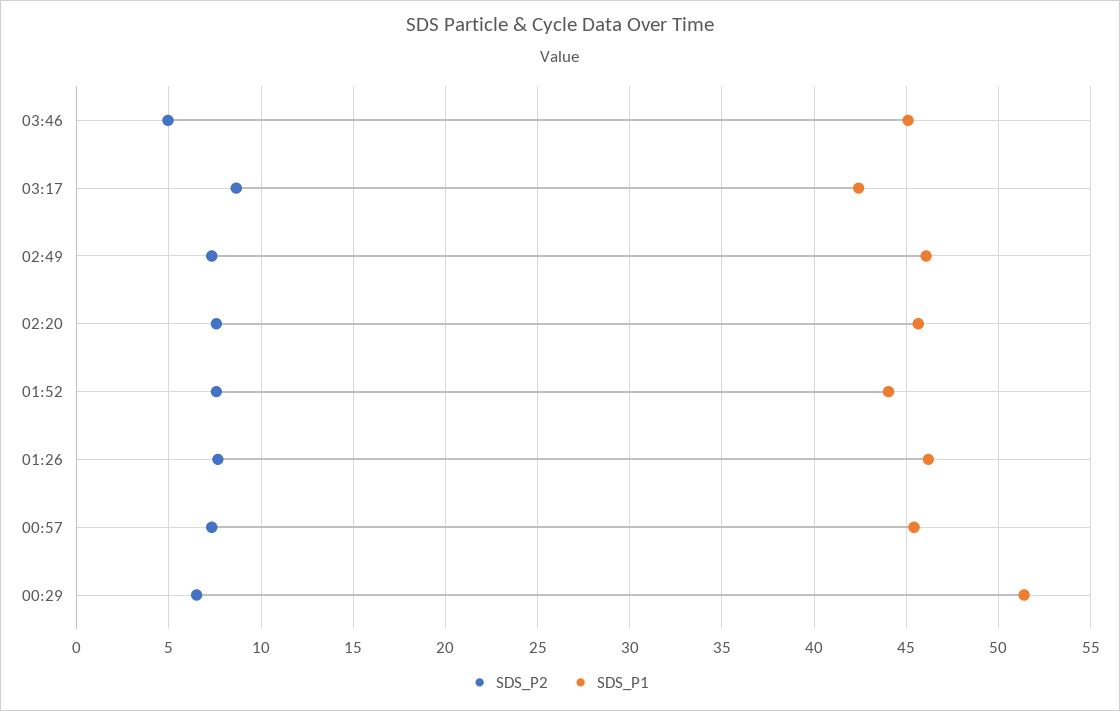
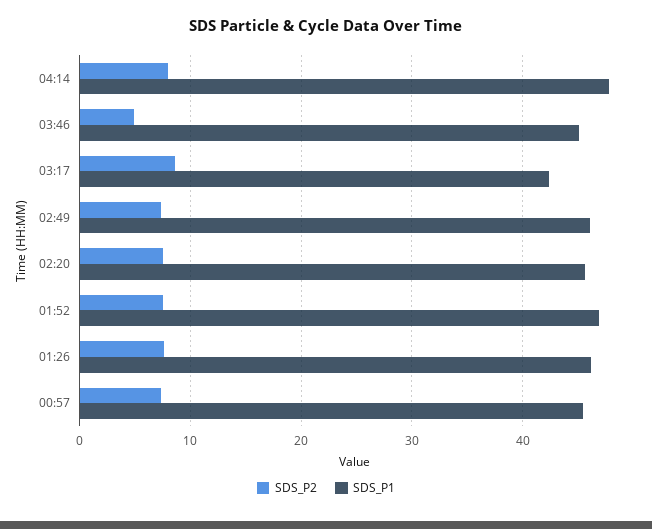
SDS_P1, 01:52: 44 -> 47
SDS_P2, 00:29: 6.5 -> none
SDS_P1, 00:29: 51.5 -> none
SDS_P2, 04:14: none -> 8
SDS_P1, 04:14: none -> 48

